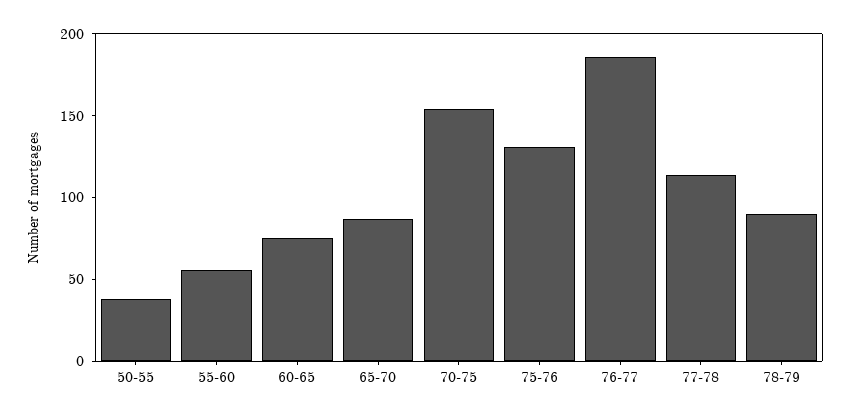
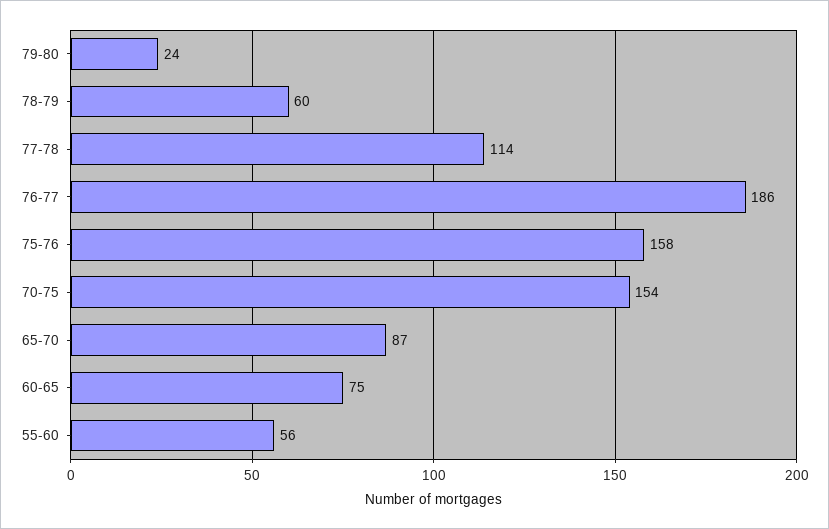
50-55: 40 -> none
75-76: 130 -> 158
78-79: 90 -> 60
79-80: none -> 24

